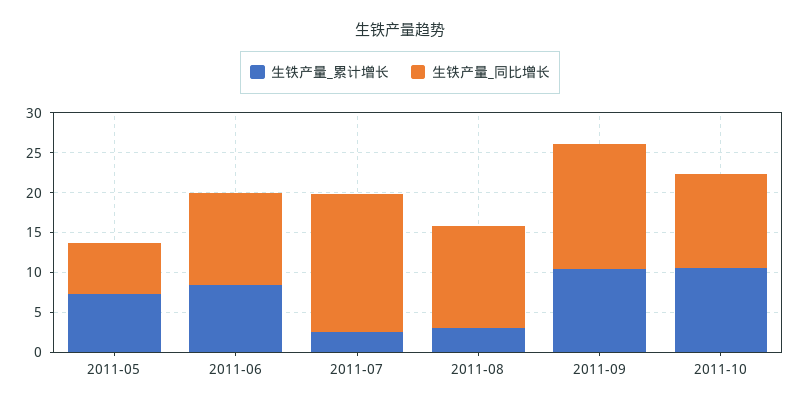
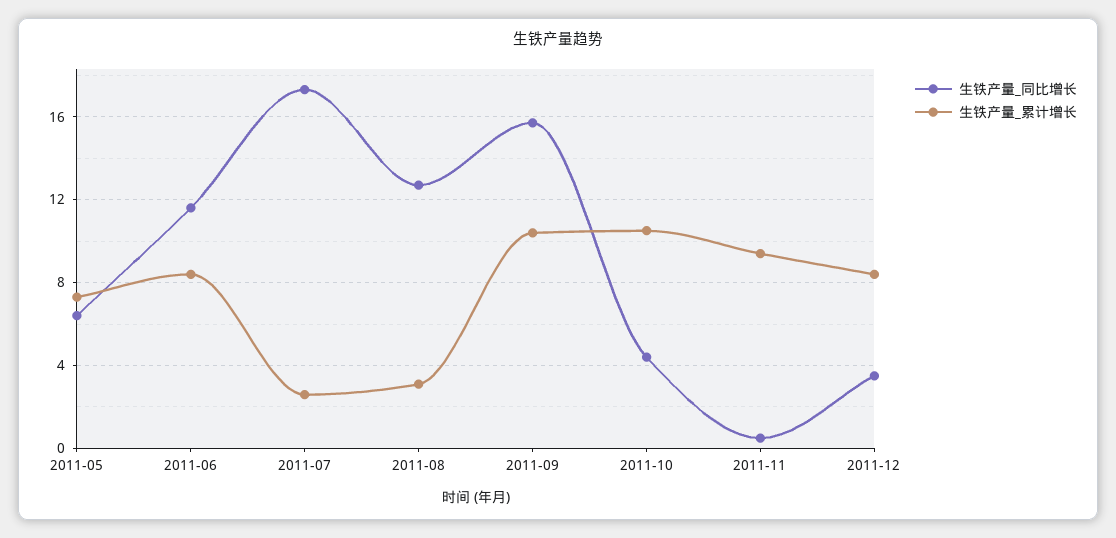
生铁产量_同比增长, 2011-10: 12.5 -> 4.5
生铁产量_同比增长, 2011-11: none -> 0.5
生铁产量_累计增长, 2011-11: none -> 9.5
生铁产量_同比增长, 2011-12: none -> 3.5
生铁产量_累计增长, 2011-12: none -> 8.5

